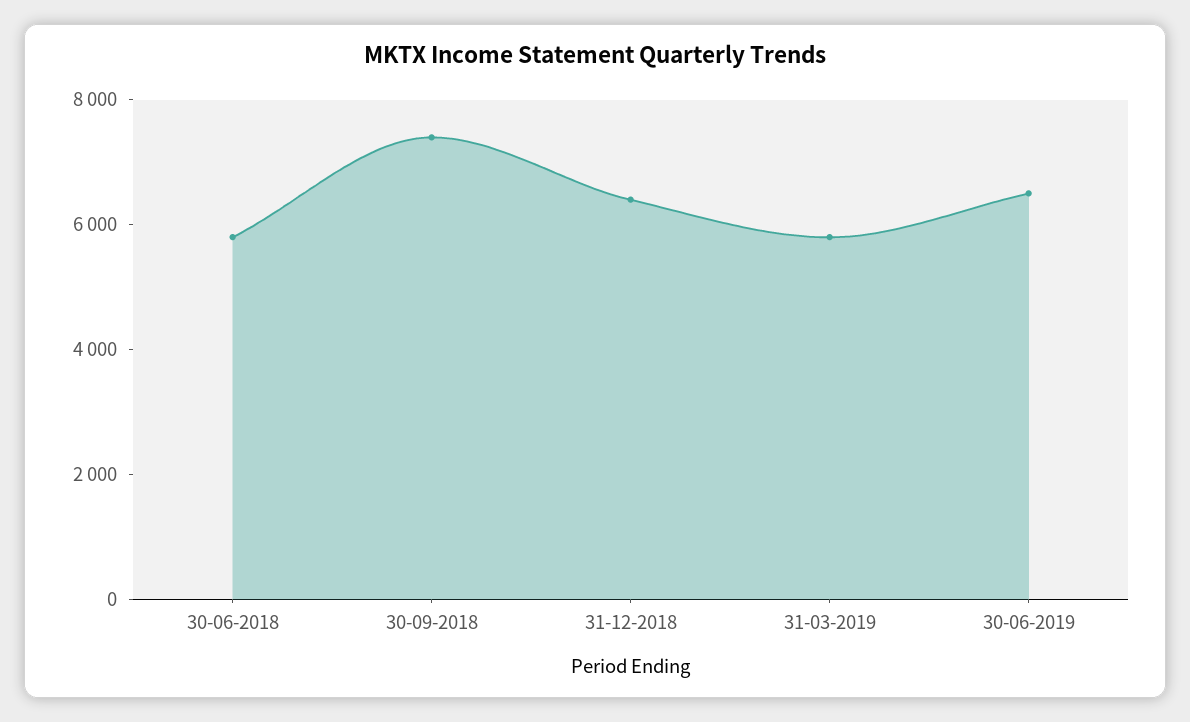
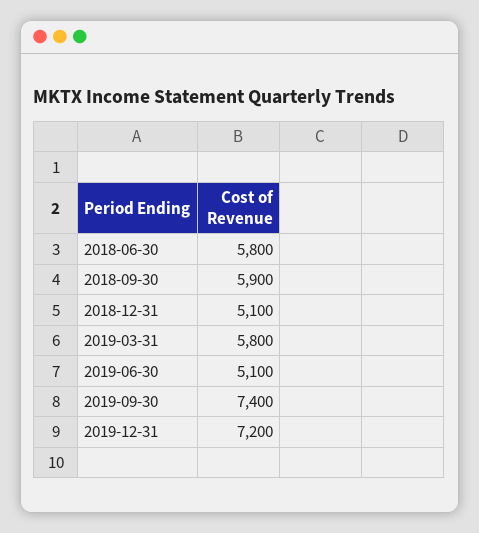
30-09-2018: 7500 -> 5900
31-12-2018: 6500 -> 5100
30-06-2019: 6500 -> 5100
2019-09-30: none -> 7400
2019-12-31: none -> 7200

